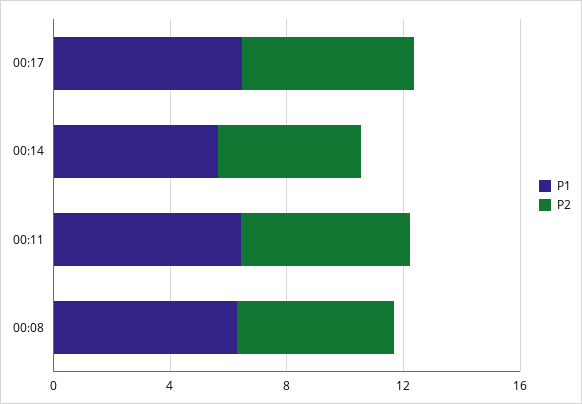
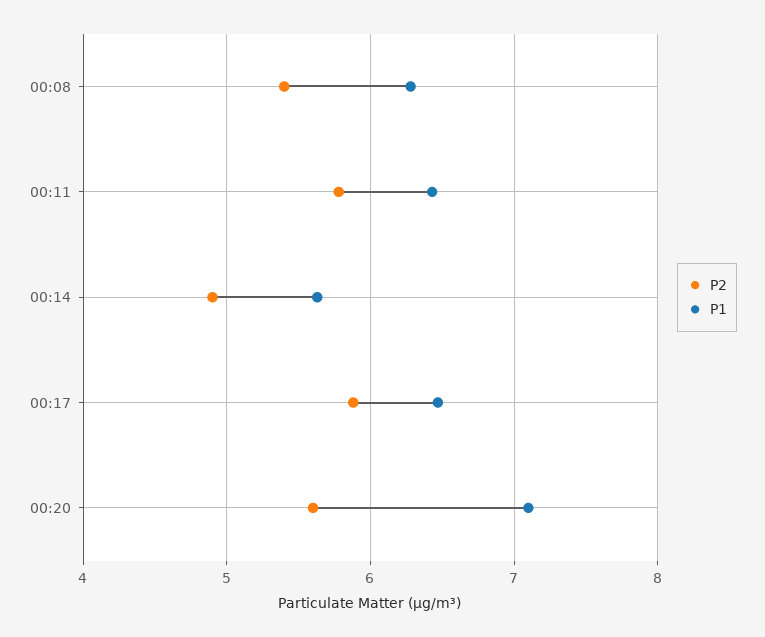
P2, 00:20: none -> 5.6
P1, 00:20: none -> 7.1

